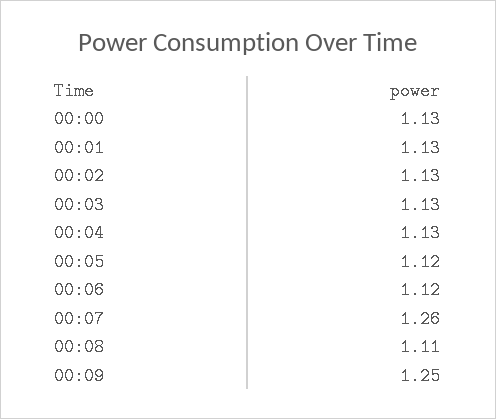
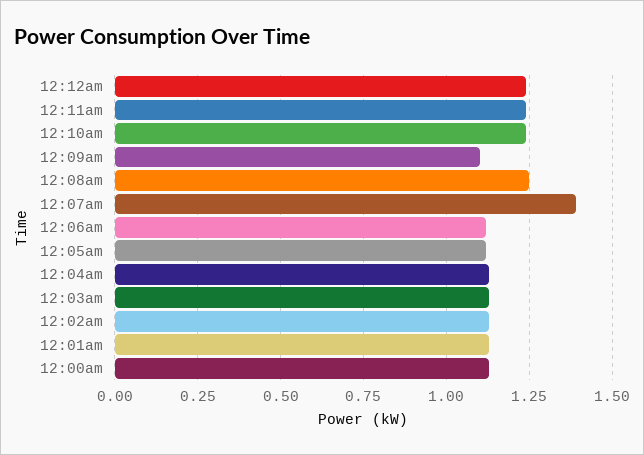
00:07: 1.26 -> 1.4
00:08: 1.11 -> 1.25
00:09: 1.25 -> 1.1
12:12am: none -> 1.25
12:11am: none -> 1.25
12:10am: none -> 1.25

